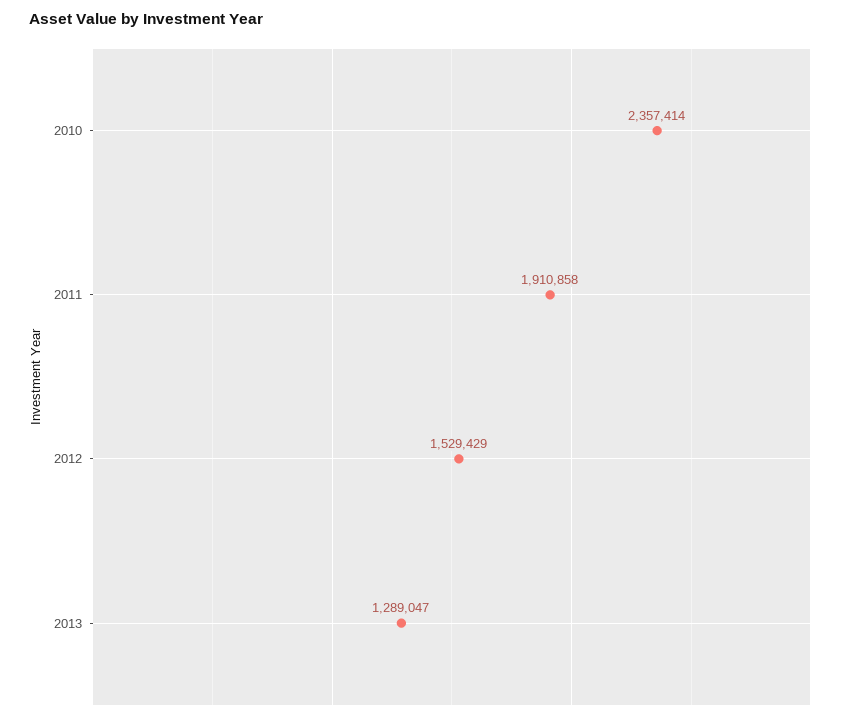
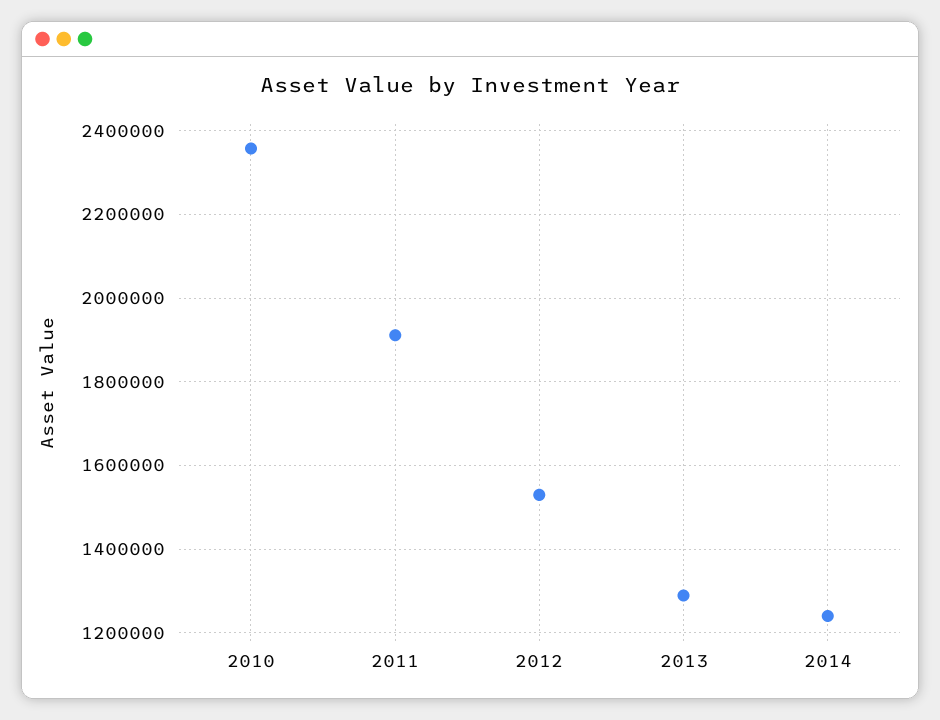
2014: none -> 1240000

